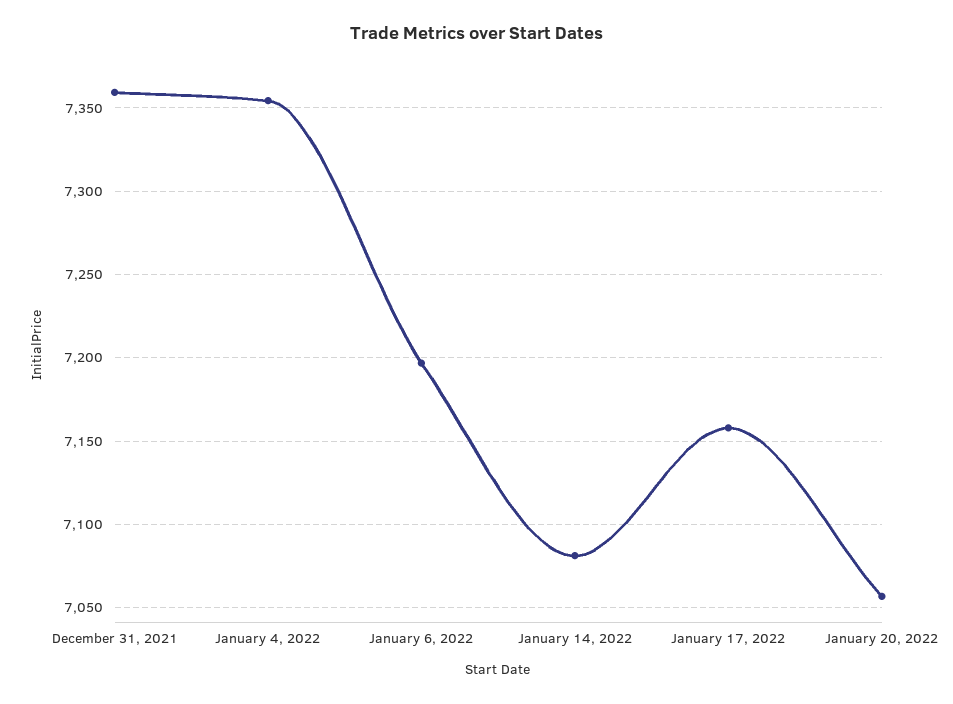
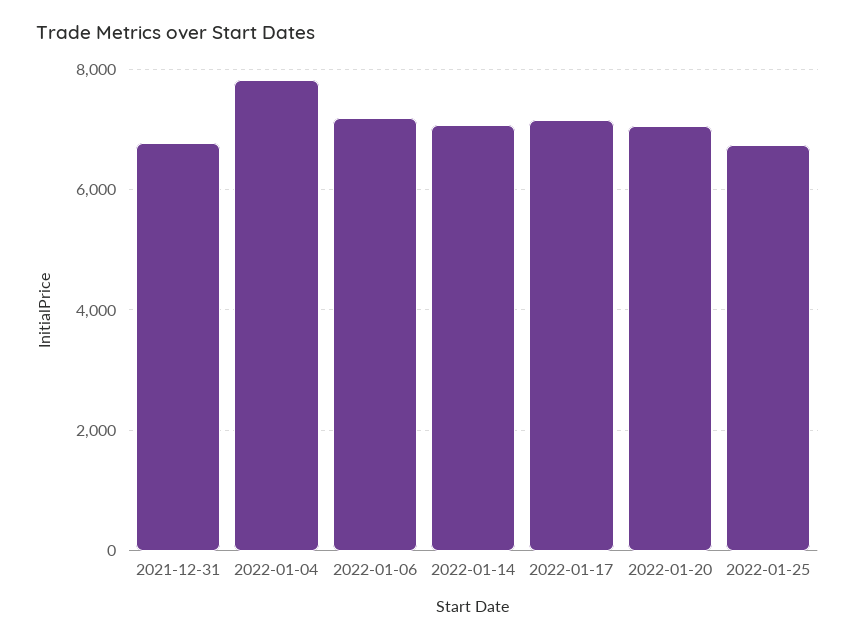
December 31, 2021: 7360 -> 6800
January 4, 2022: 7355 -> 7800
2022-01-25: none -> 6800

